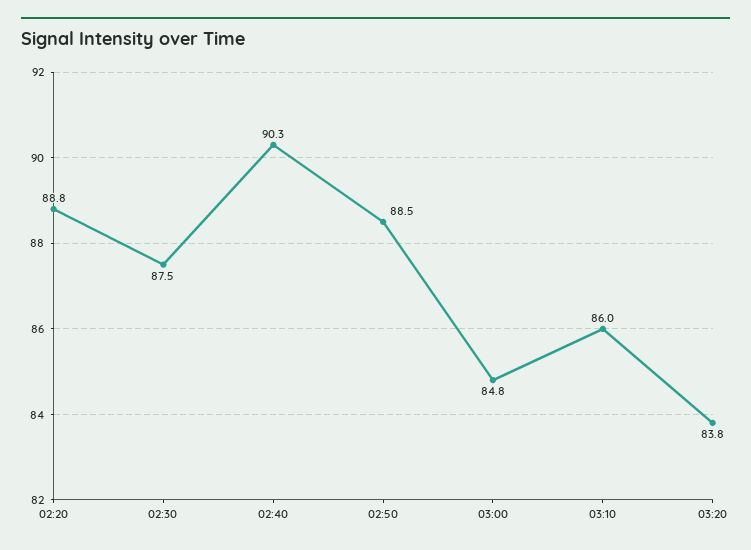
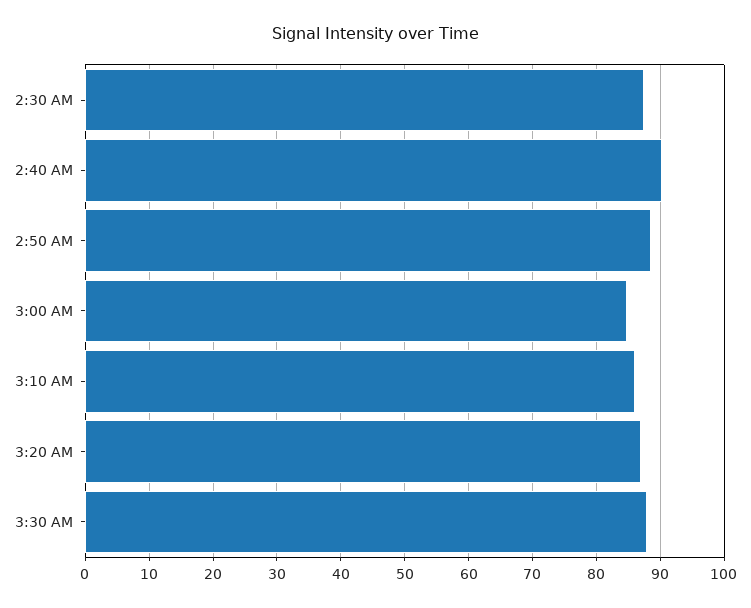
02:20: 88.8 -> none
03:20: 83.8 -> 87
3:30 AM: none -> 88

